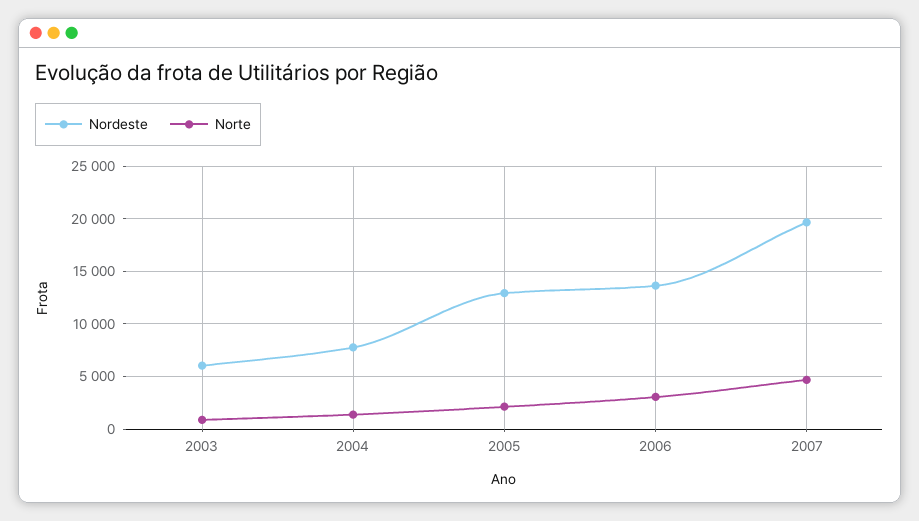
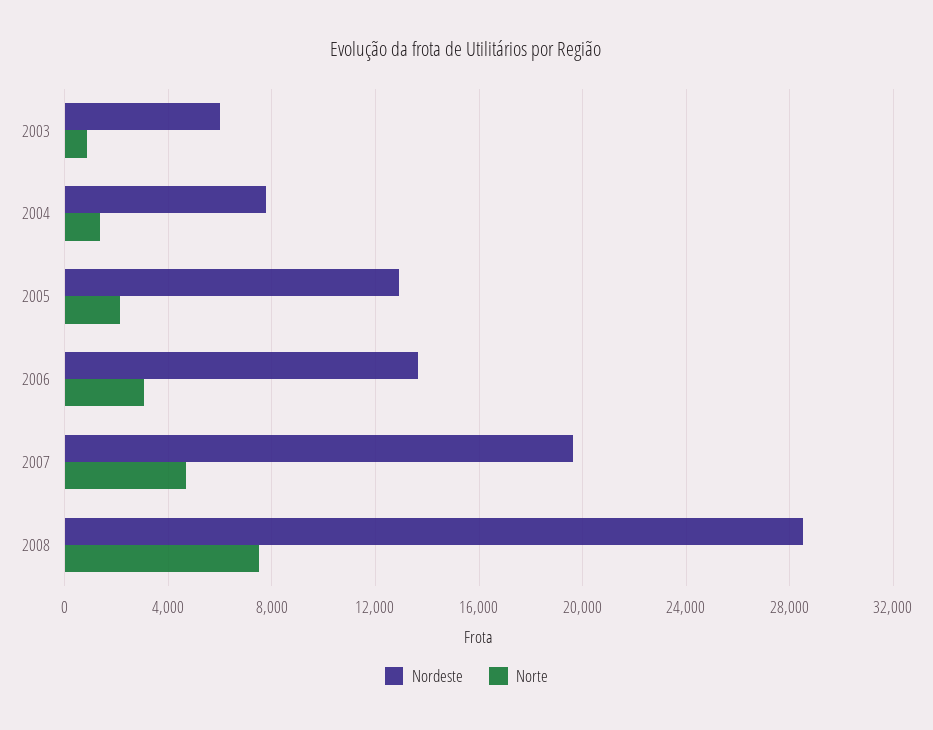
Nordeste, 2008: none -> 28500
Norte, 2008: none -> 7500

